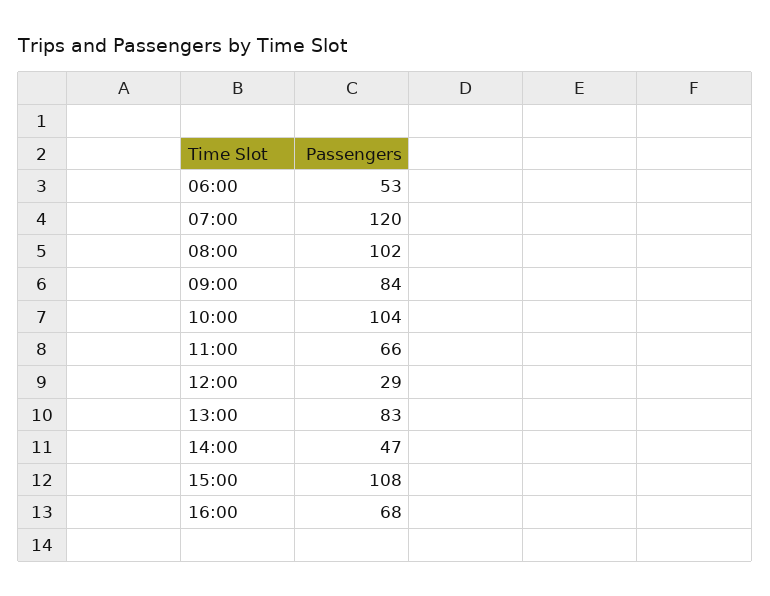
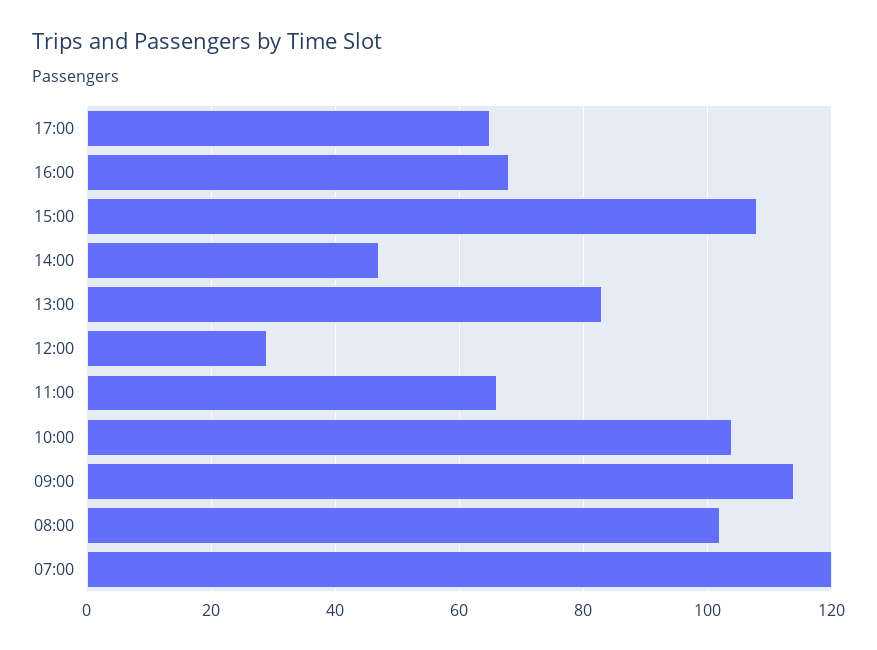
06:00: 53 -> none
09:00: 84 -> 115
17:00: none -> 65

